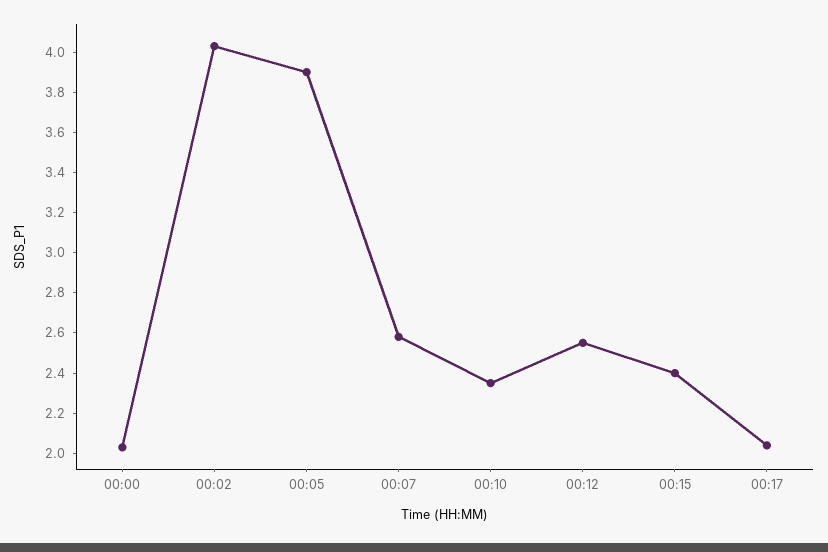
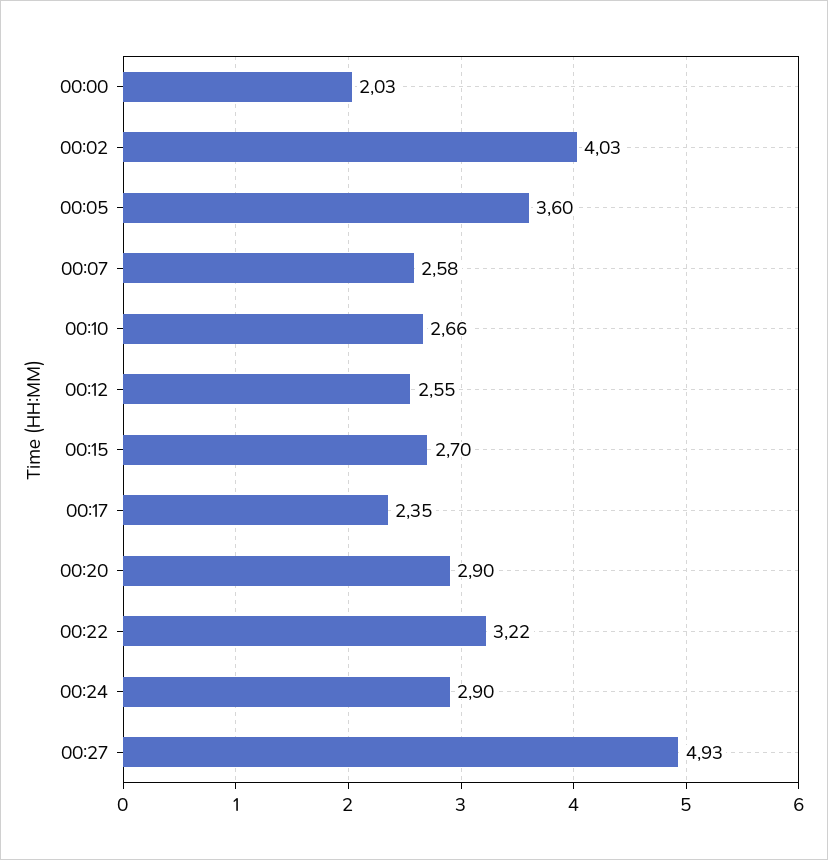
00:05: 3.9 -> 3.6
00:10: 2.35 -> 2.66
00:15: 2.4 -> 2.7
00:17: 2.05 -> 2.35
00:20: none -> 2.9
00:22: none -> 3.22
00:24: none -> 2.9
00:27: none -> 4.93

